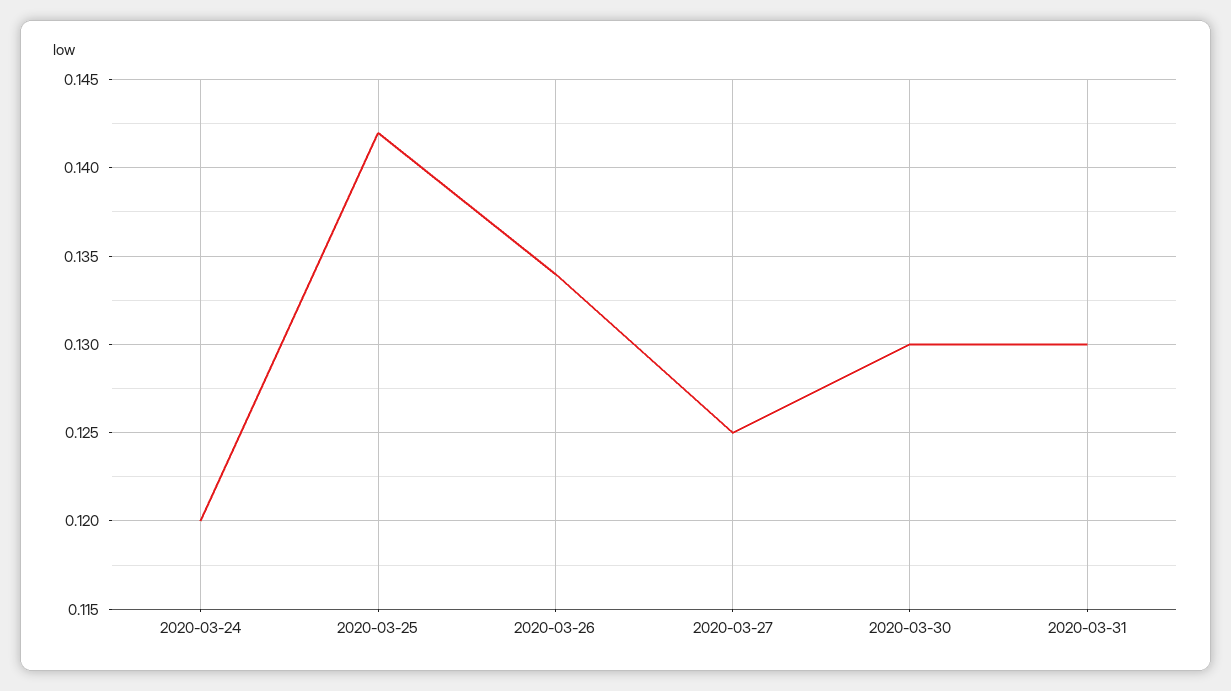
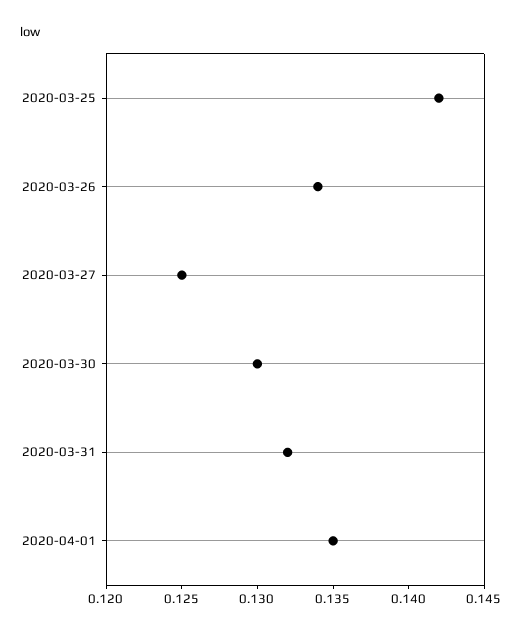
2020-03-24: 0.12 -> none
2020-03-31: 0.13 -> 0.132
2020-04-01: none -> 0.135

